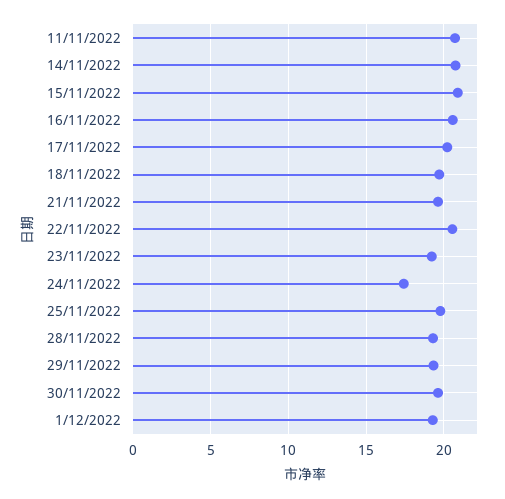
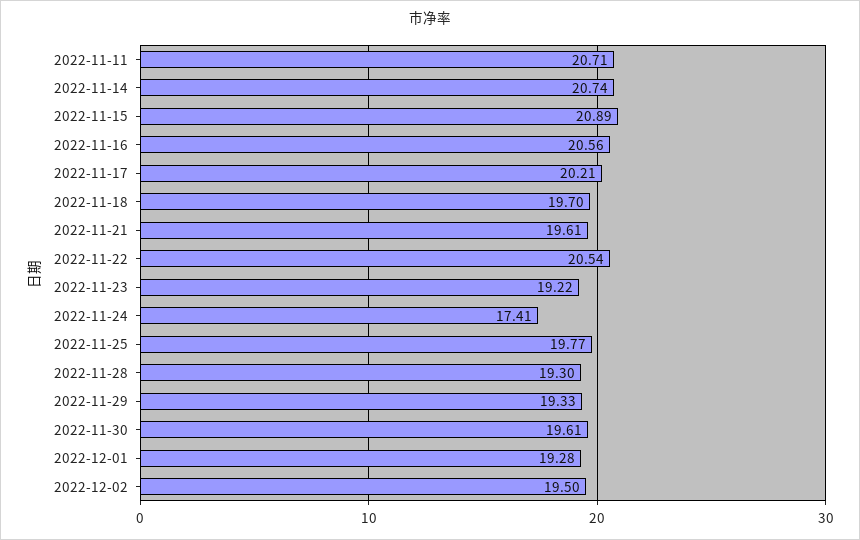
2022-12-02: none -> 19.5

